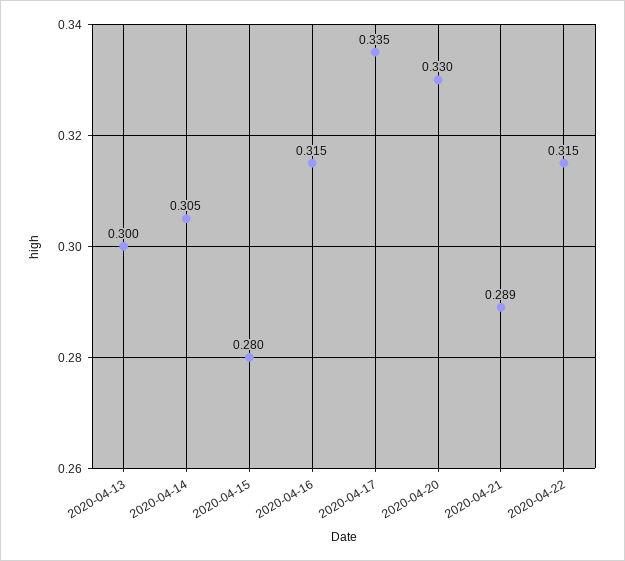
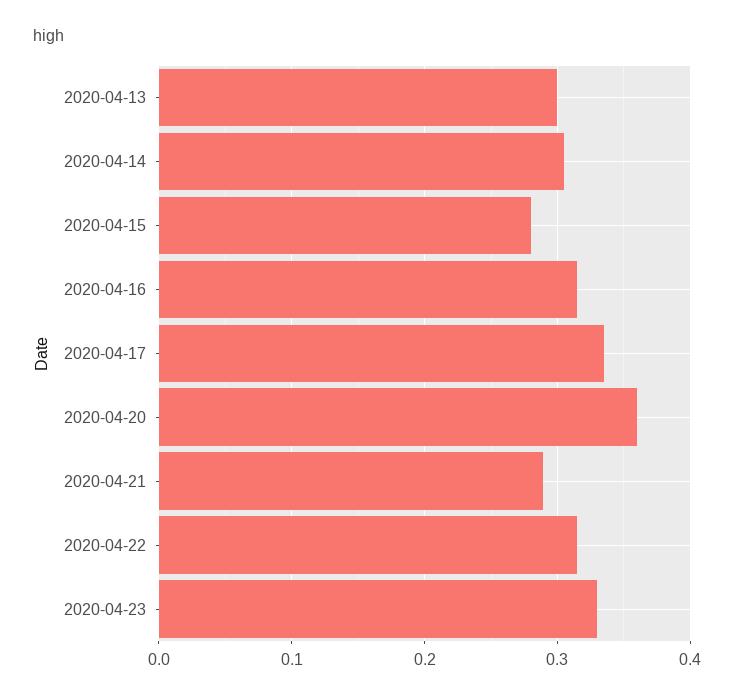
2020-04-20: 0.33 -> 0.36
2020-04-23: none -> 0.33

